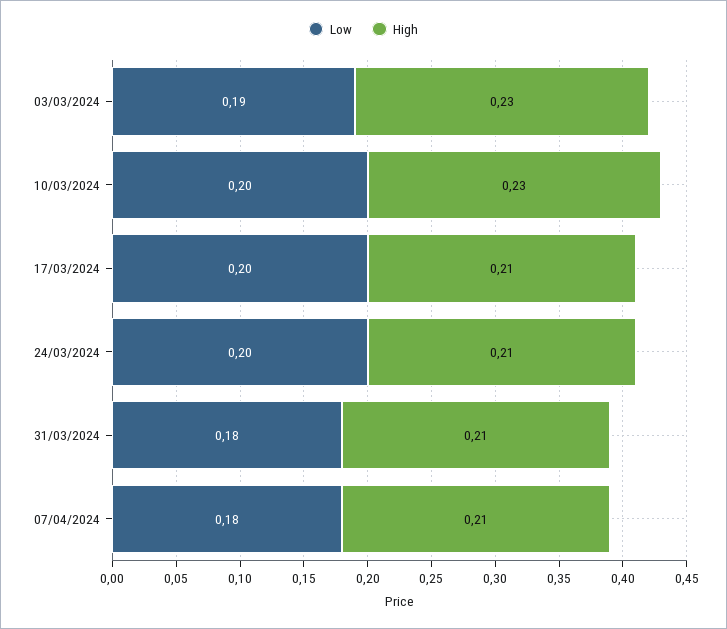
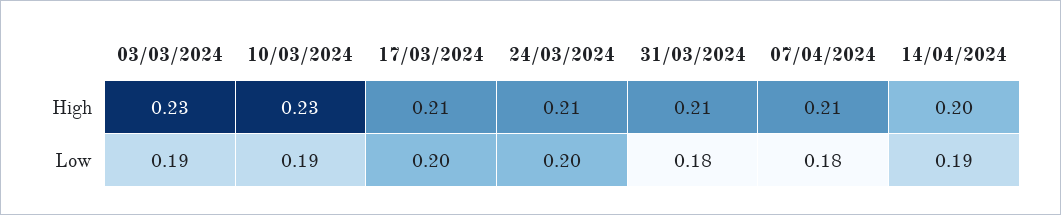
Low, 10/03/2024: 0.2 -> 0.19
High, 14/04/2024: none -> 0.2
Low, 14/04/2024: none -> 0.19

